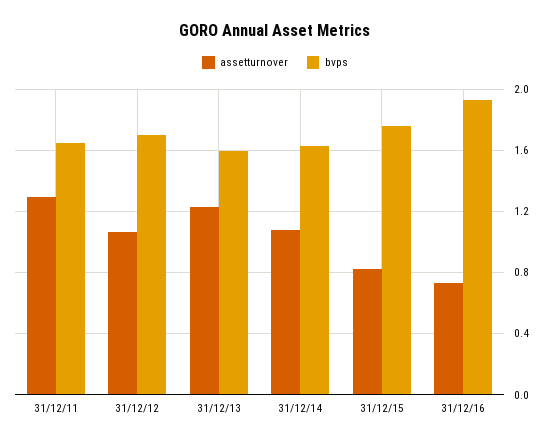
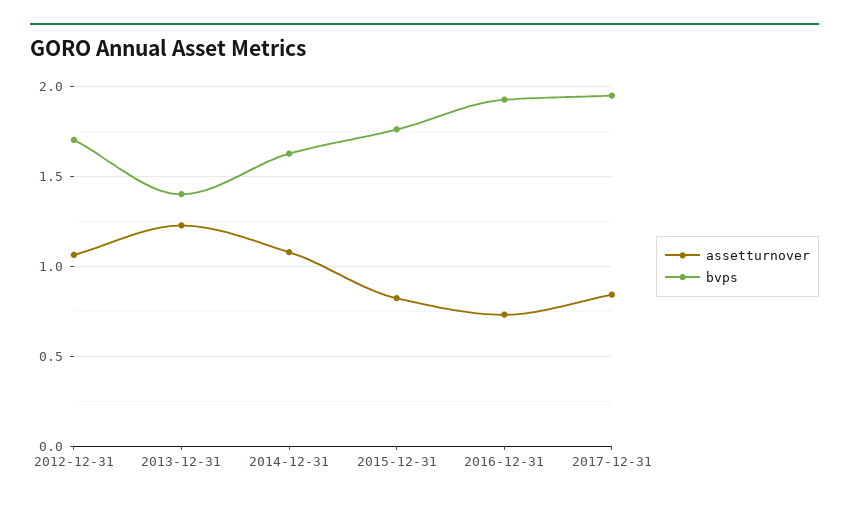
assetturnover, 31/12/11: 1.3 -> none
bvps, 31/12/11: 1.65 -> none
bvps, 31/12/13: 1.6 -> 1.4
assetturnover, 2017-12-31: none -> 0.85
bvps, 2017-12-31: none -> 1.95

